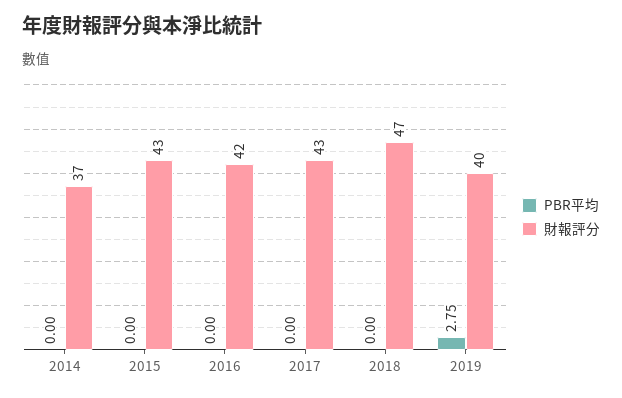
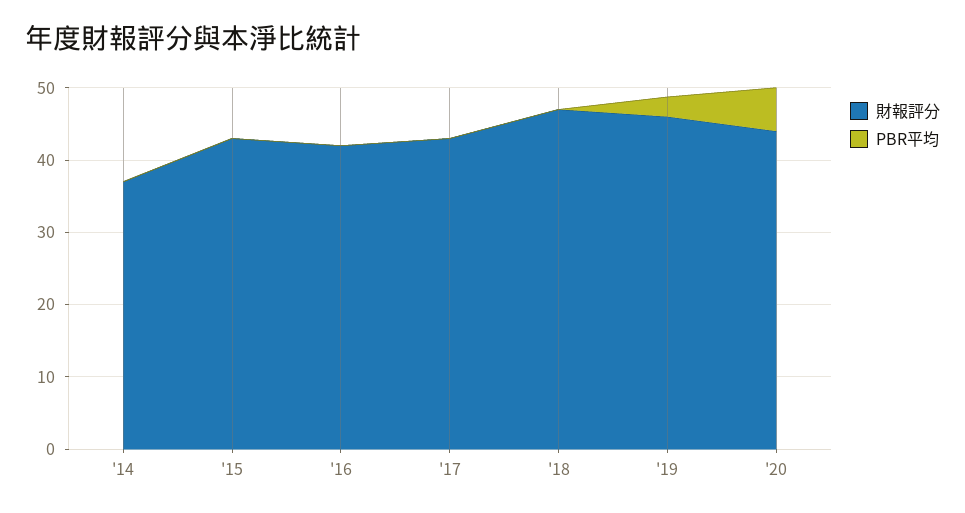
財報評分, 2019: 40 -> 46
財報評分, '20: none -> 44
PBR平均, '20: none -> 6

